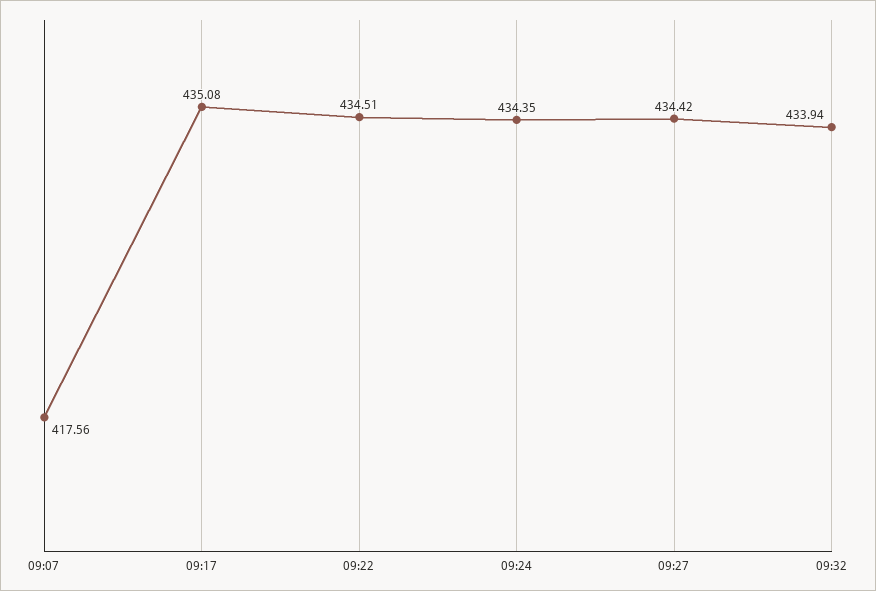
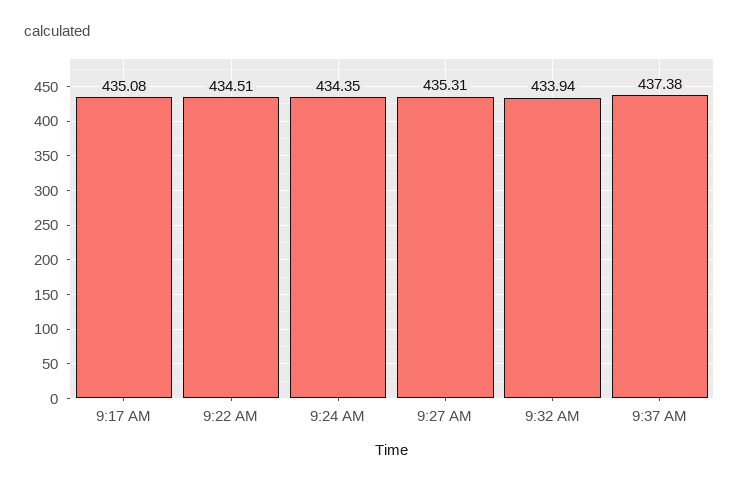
09:07: 417.56 -> none
09:27: 434.42 -> 435.31
9:37 AM: none -> 437.38

